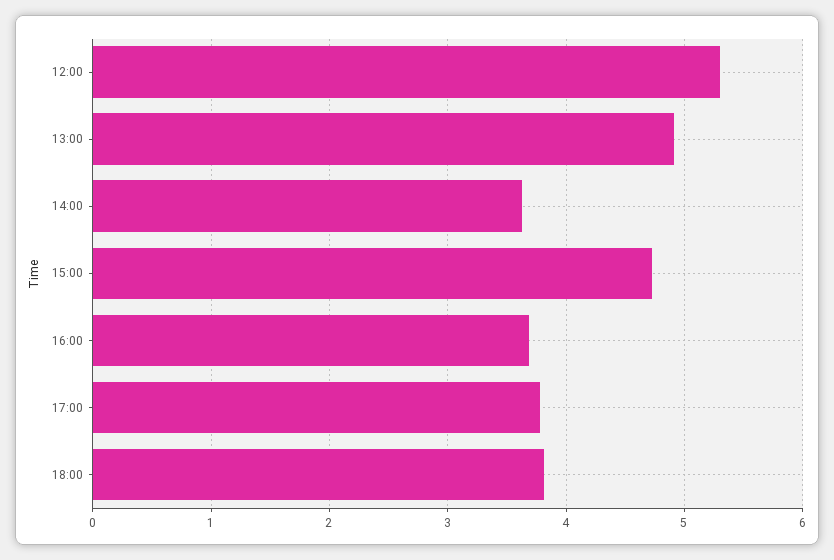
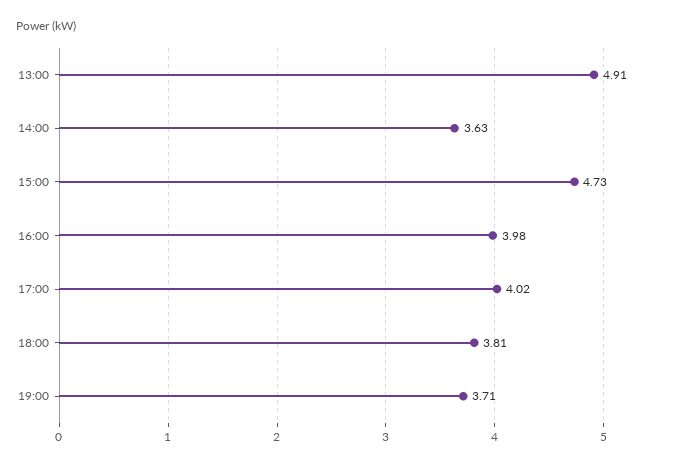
12:00: 5.3 -> none
16:00: 3.7 -> 3.98
17:00: 3.8 -> 4.02
19:00: none -> 3.71

